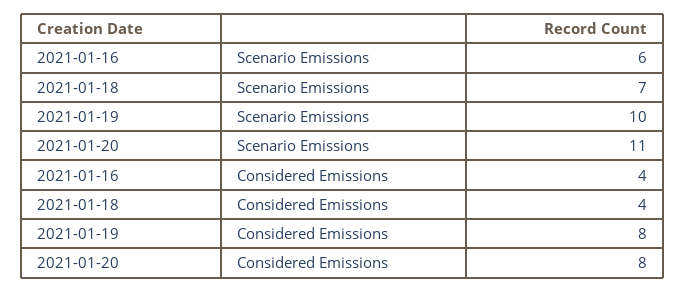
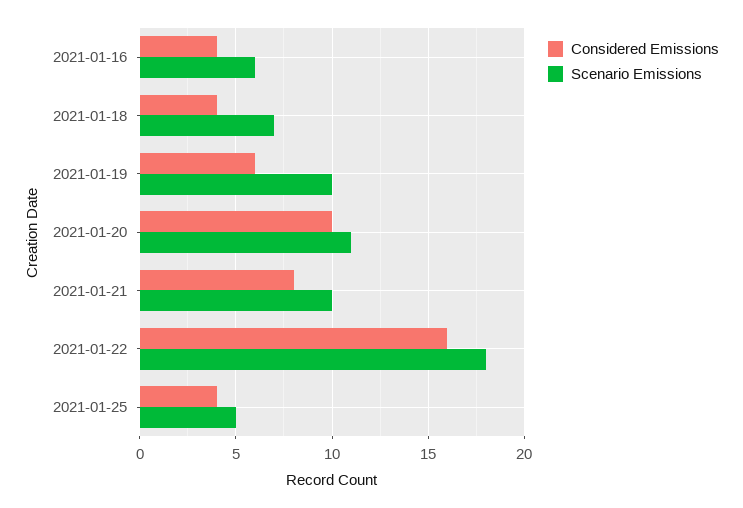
Considered Emissions, 2021-01-19: 8 -> 6
Considered Emissions, 2021-01-20: 8 -> 10
Considered Emissions, 2021-01-21: none -> 8
Scenario Emissions, 2021-01-21: none -> 10
Considered Emissions, 2021-01-22: none -> 16
Scenario Emissions, 2021-01-22: none -> 18
Considered Emissions, 2021-01-25: none -> 4
Scenario Emissions, 2021-01-25: none -> 5

